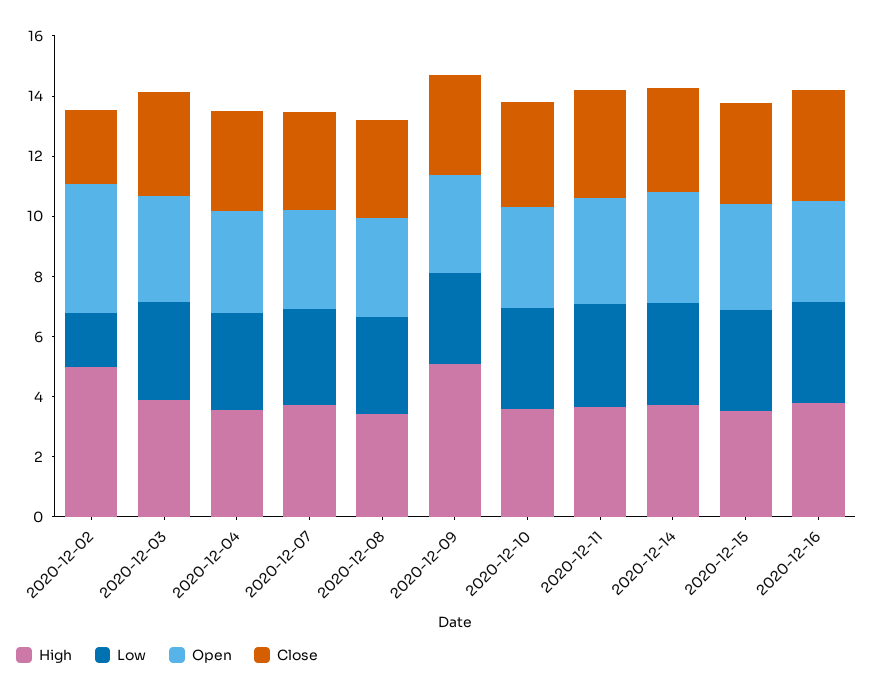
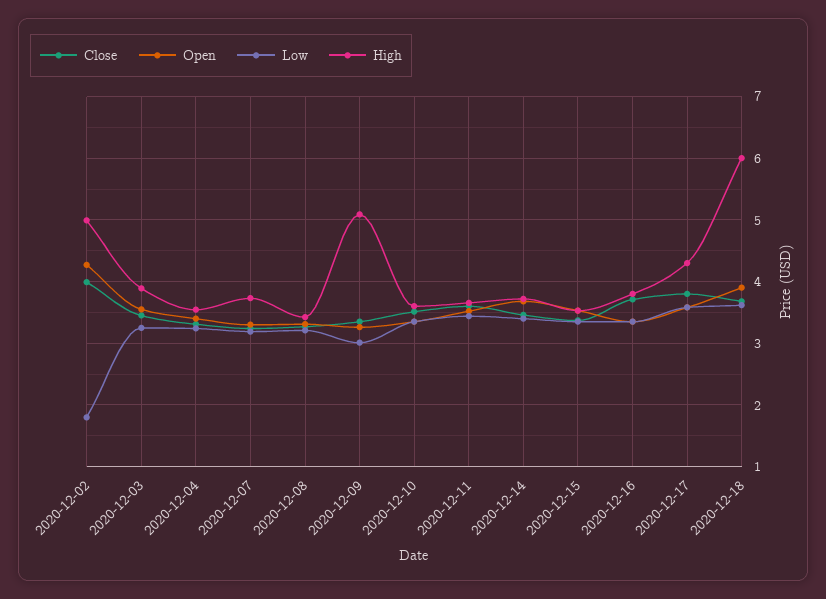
Close, 2020-12-02: 2.5 -> 4
Close, 2020-12-17: none -> 3.8
Open, 2020-12-17: none -> 3.6
Low, 2020-12-17: none -> 3.6
High, 2020-12-17: none -> 4.3
Close, 2020-12-18: none -> 3.7
Open, 2020-12-18: none -> 3.9
Low, 2020-12-18: none -> 3.6
High, 2020-12-18: none -> 6

